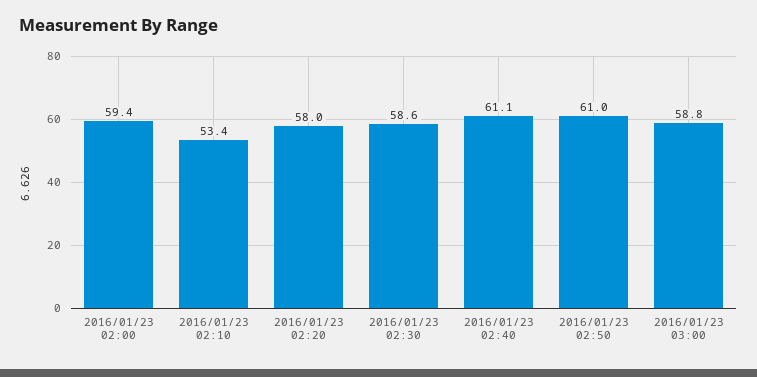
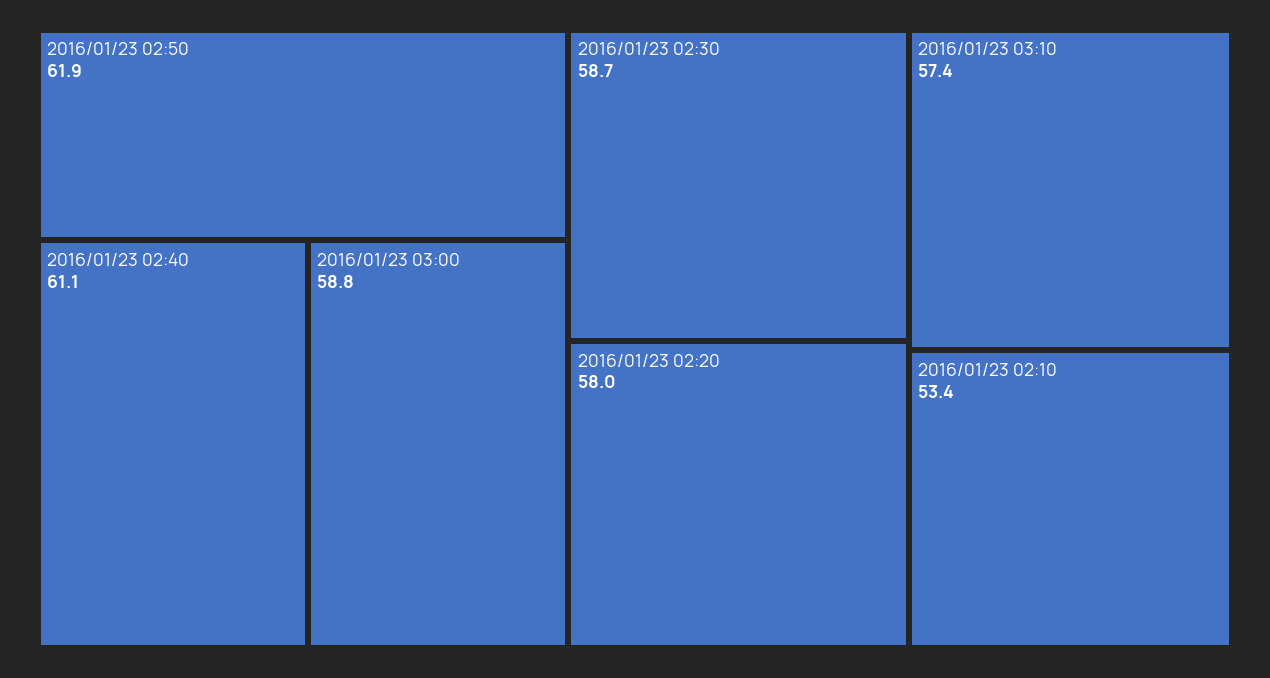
2016/01/23 02:00: 59.4 -> none
2016/01/23 02:30: 58.6 -> 58.7
2016/01/23 02:50: 61 -> 61.9
2016/01/23 03:10: none -> 57.4

